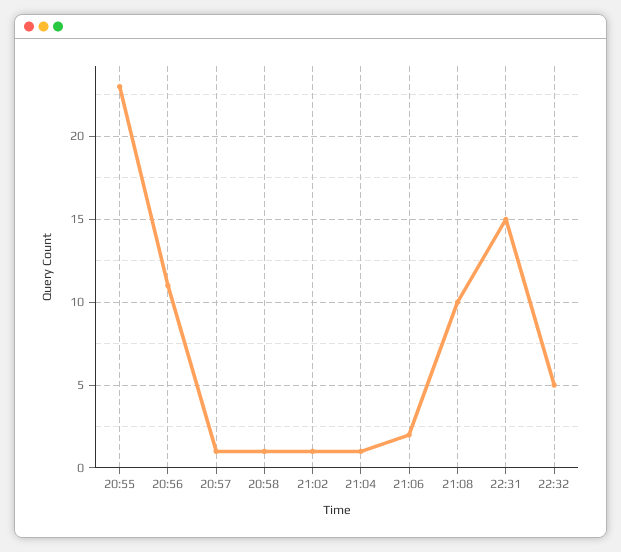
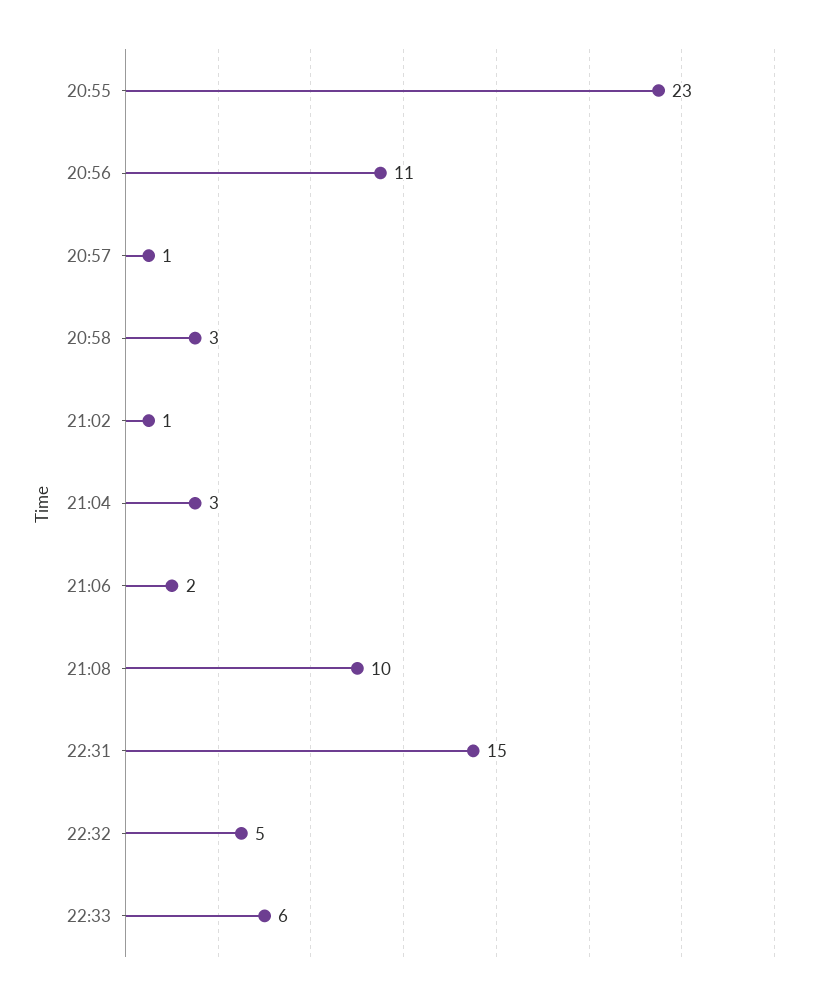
20:58: 1 -> 3
21:04: 1 -> 3
22:33: none -> 6

